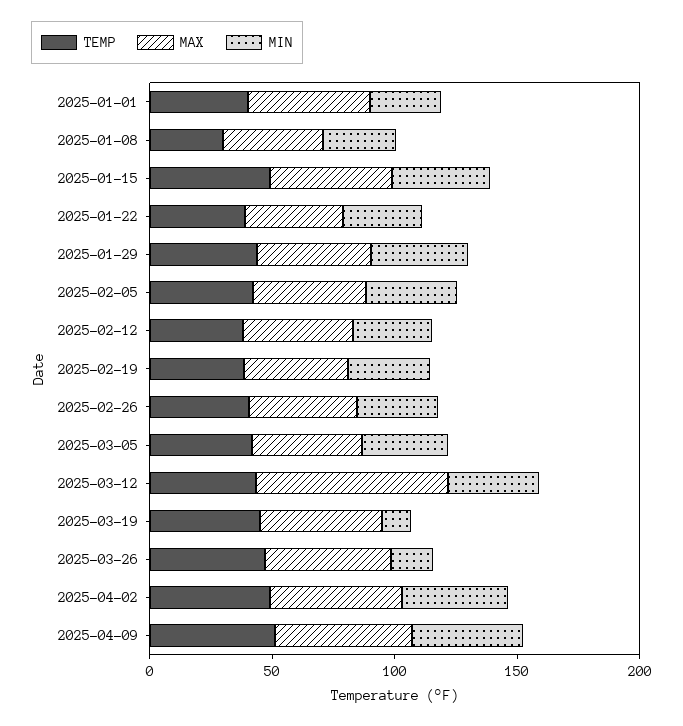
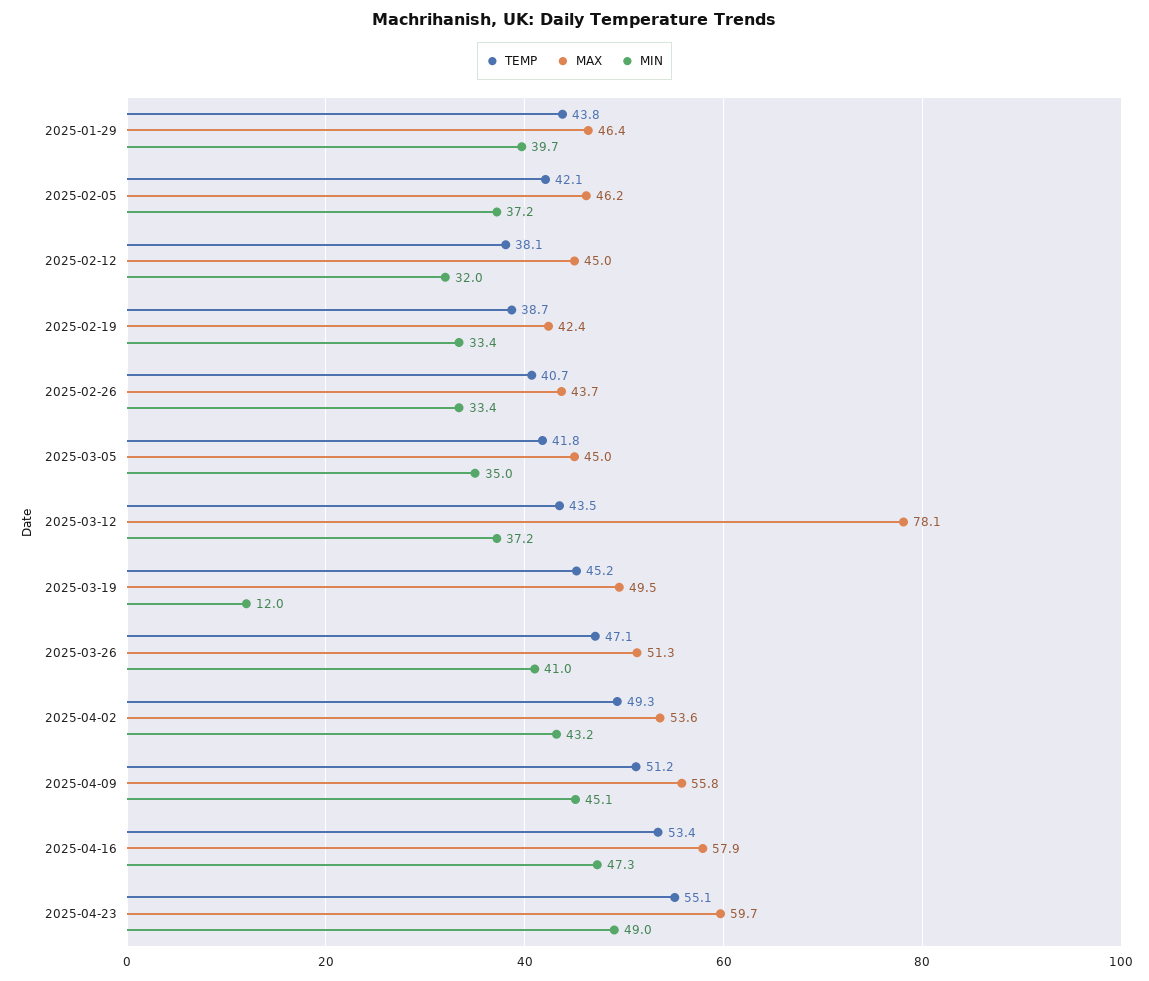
TEMP, 2025-01-01: 40 -> none
MAX, 2025-01-01: 50 -> none
MIN, 2025-01-01: 30 -> none
TEMP, 2025-01-08: 30 -> none
MAX, 2025-01-08: 40 -> none
MIN, 2025-01-08: 30 -> none
TEMP, 2025-01-15: 50 -> none
MAX, 2025-01-15: 50 -> none
MIN, 2025-01-15: 40 -> none
TEMP, 2025-01-22: 40 -> none
MAX, 2025-01-22: 40 -> none
MIN, 2025-01-22: 30 -> none
MIN, 2025-03-26: 20 -> 41
TEMP, 2025-04-16: none -> 53.4
MAX, 2025-04-16: none -> 57.9
MIN, 2025-04-16: none -> 47.3
TEMP, 2025-04-23: none -> 55.1
MAX, 2025-04-23: none -> 59.7
MIN, 2025-04-23: none -> 49

